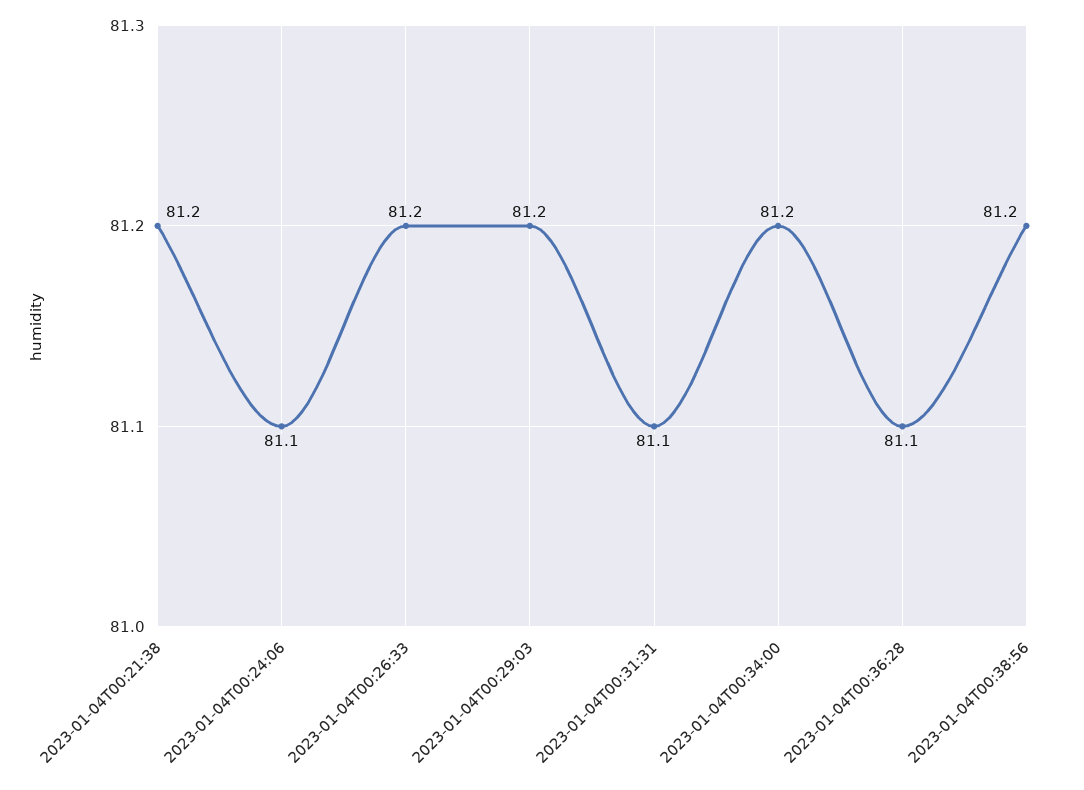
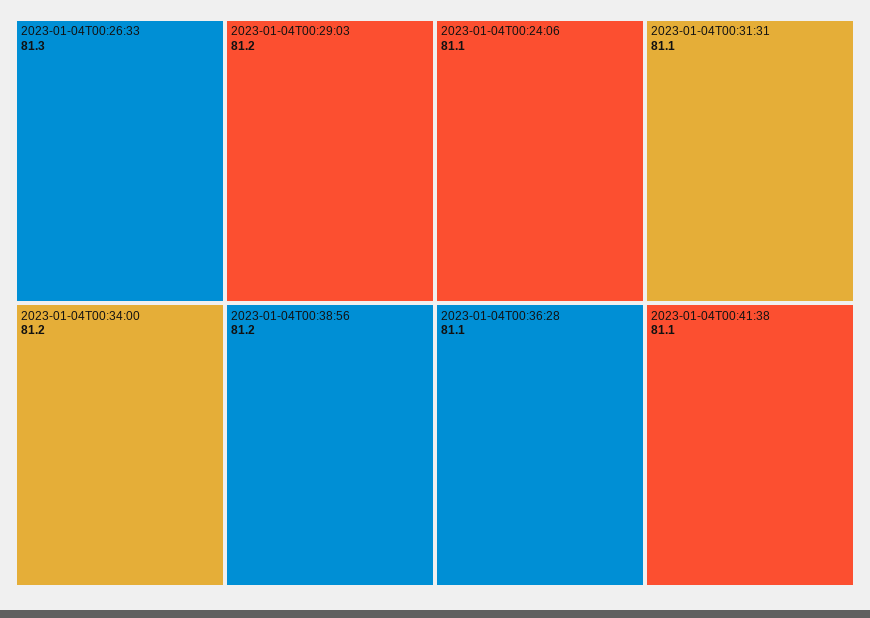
2023-01-04T00:21:38: 81.2 -> none
2023-01-04T00:26:33: 81.2 -> 81.3
2023-01-04T00:41:38: none -> 81.1

